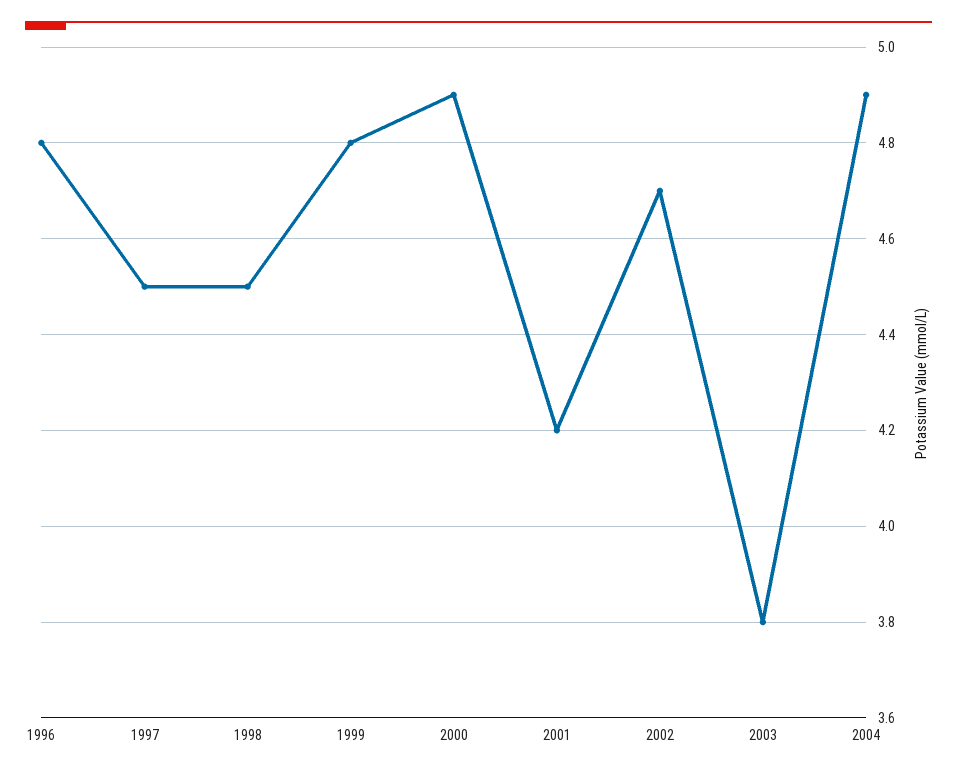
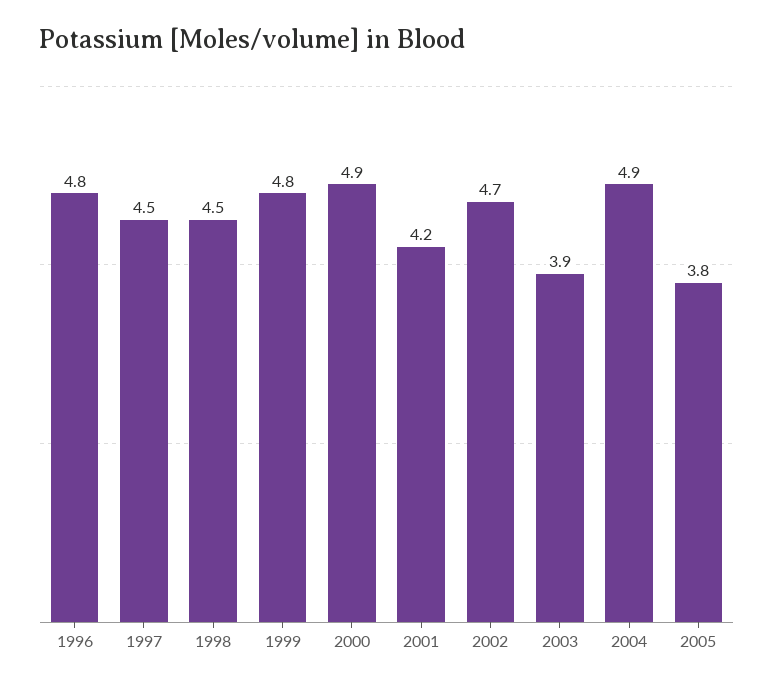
2003: 3.8 -> 3.9
2005: none -> 3.8

